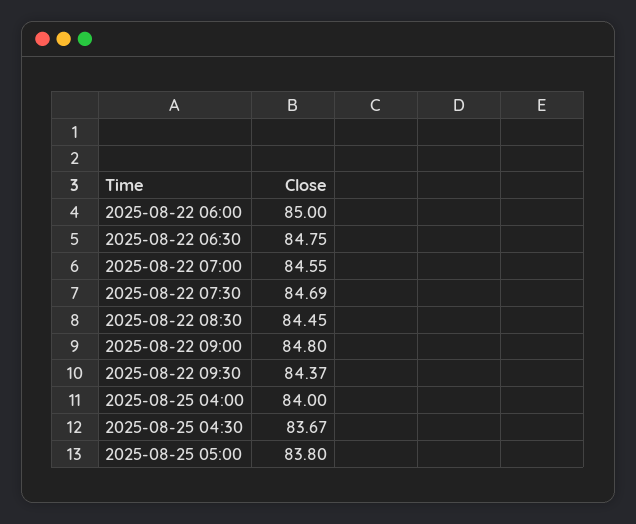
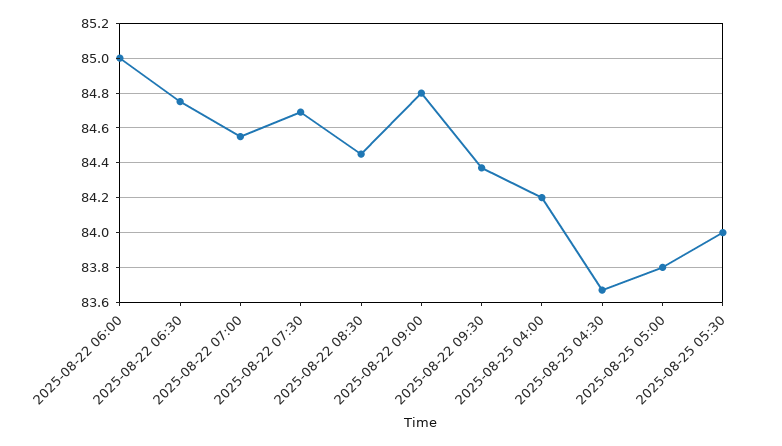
2025-08-25 04:00: 84 -> 84.2
2025-08-25 05:30: none -> 84

